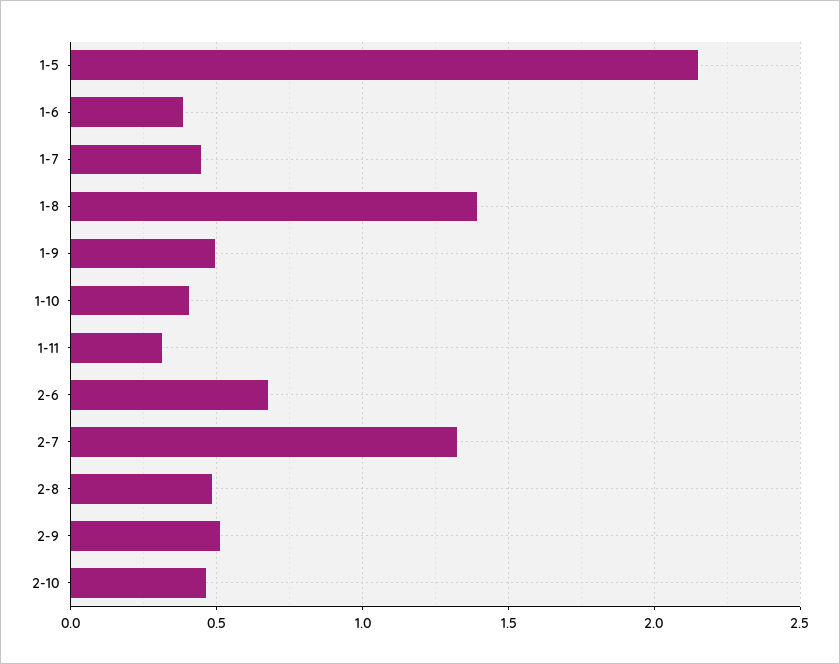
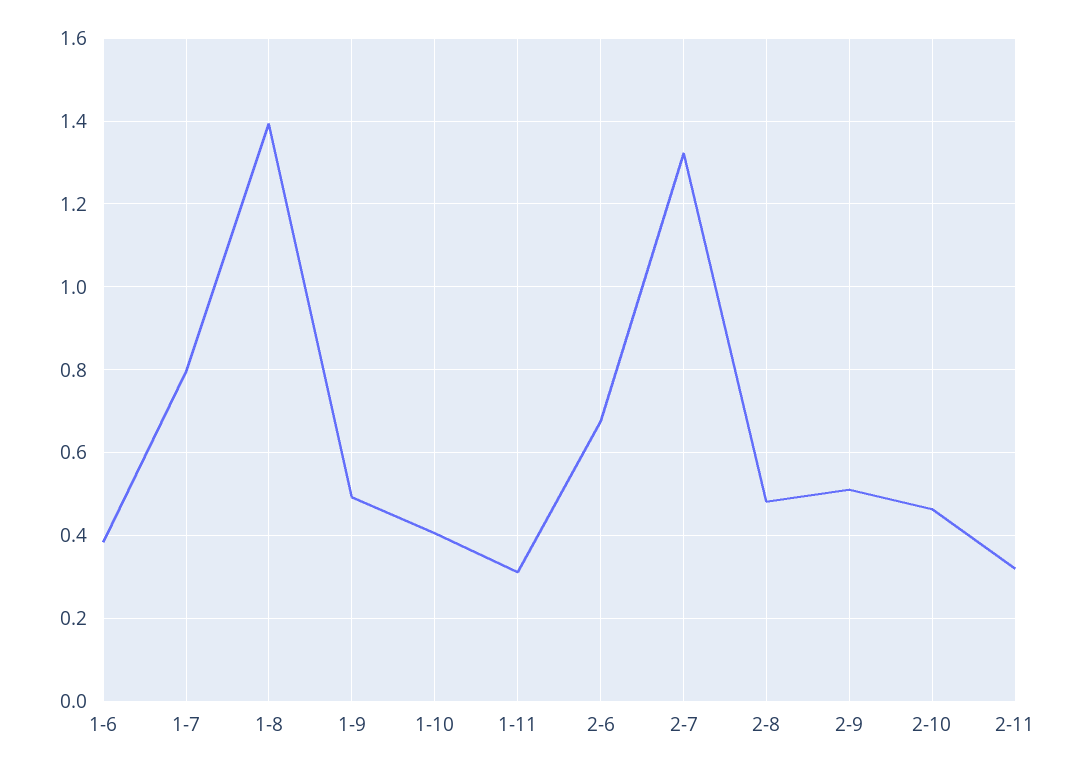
1-5: 2.15 -> none
1-7: 0.45 -> 0.8
2-11: none -> 0.32

